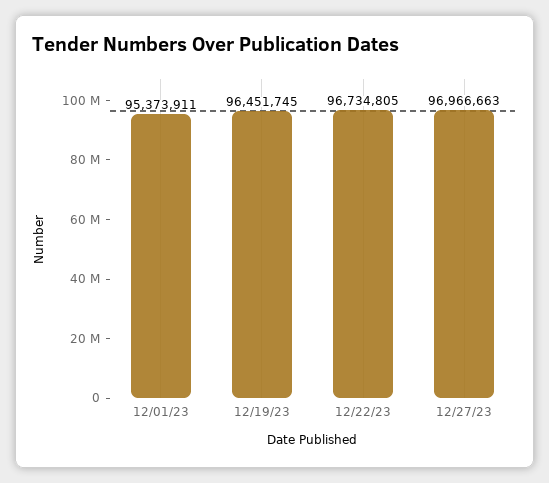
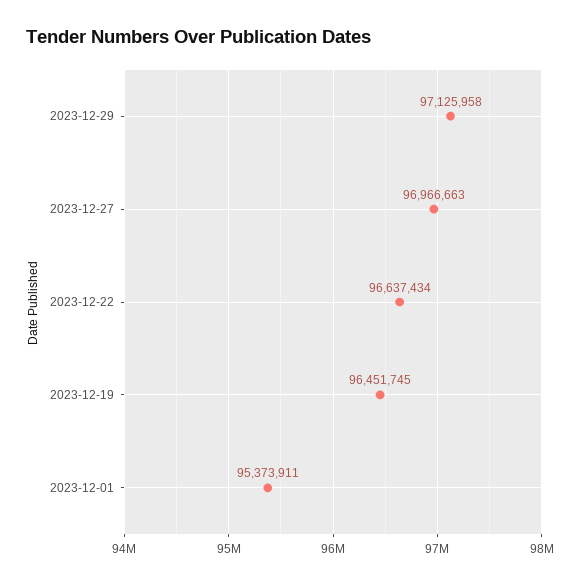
12/22/23: 96734805 -> 96637434
2023-12-29: none -> 97125958

